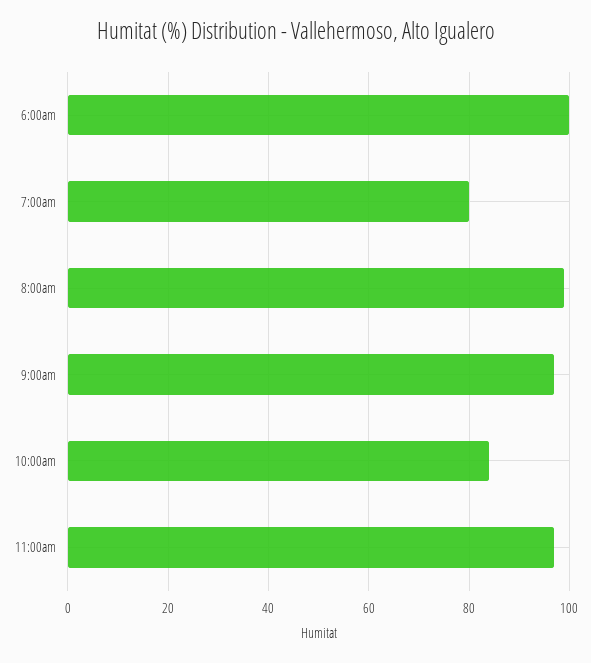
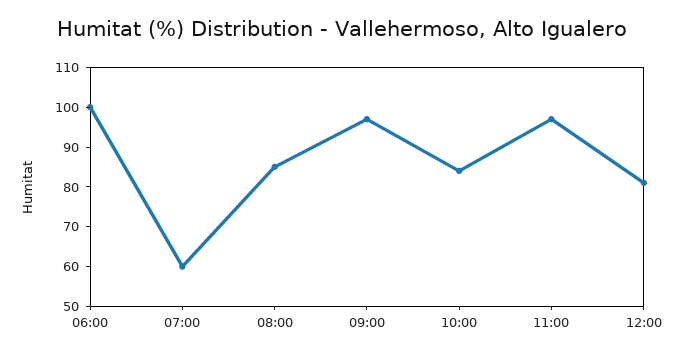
7:00am: 80 -> 60
8:00am: 100 -> 85
12:00: none -> 80

